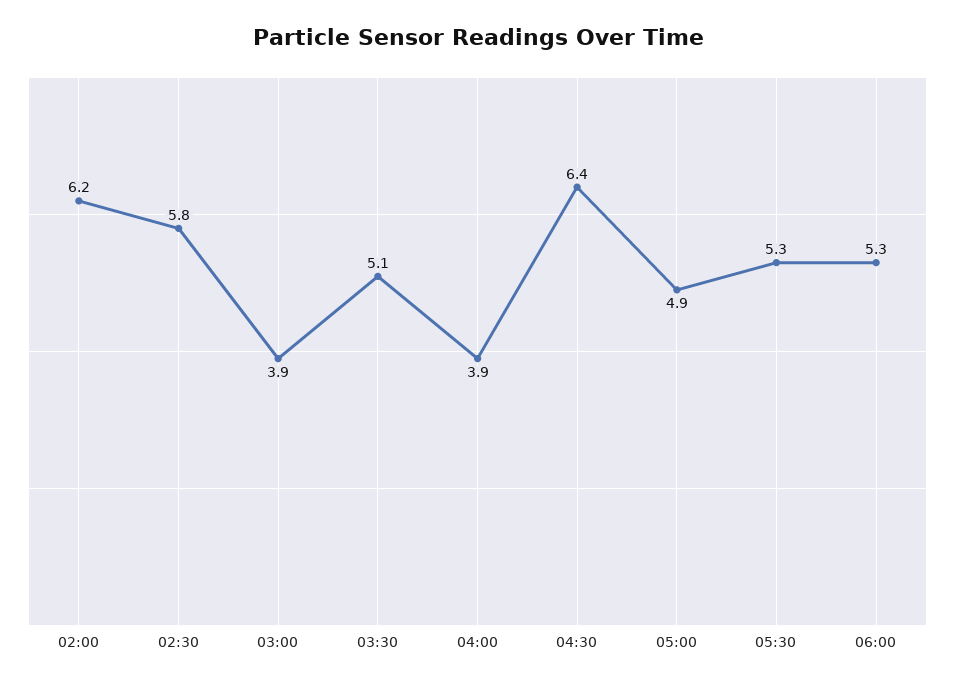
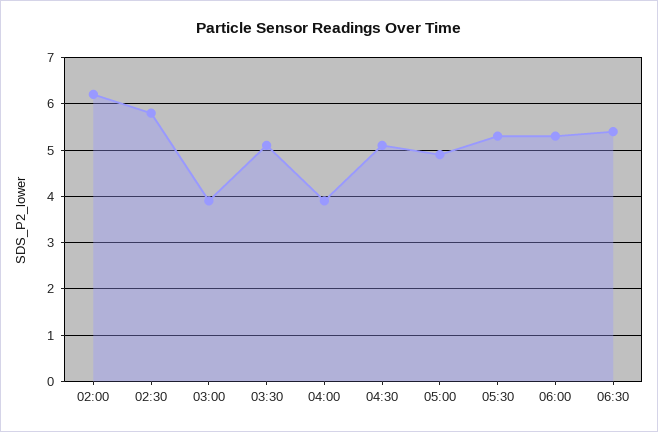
04:30: 6.4 -> 5
06:30: none -> 5.5

